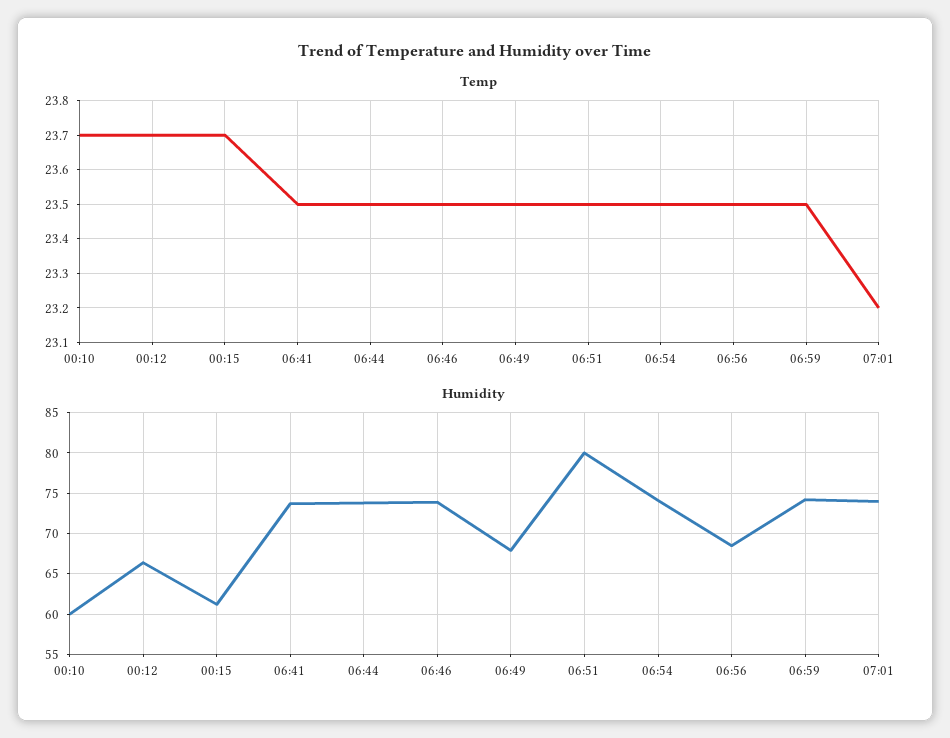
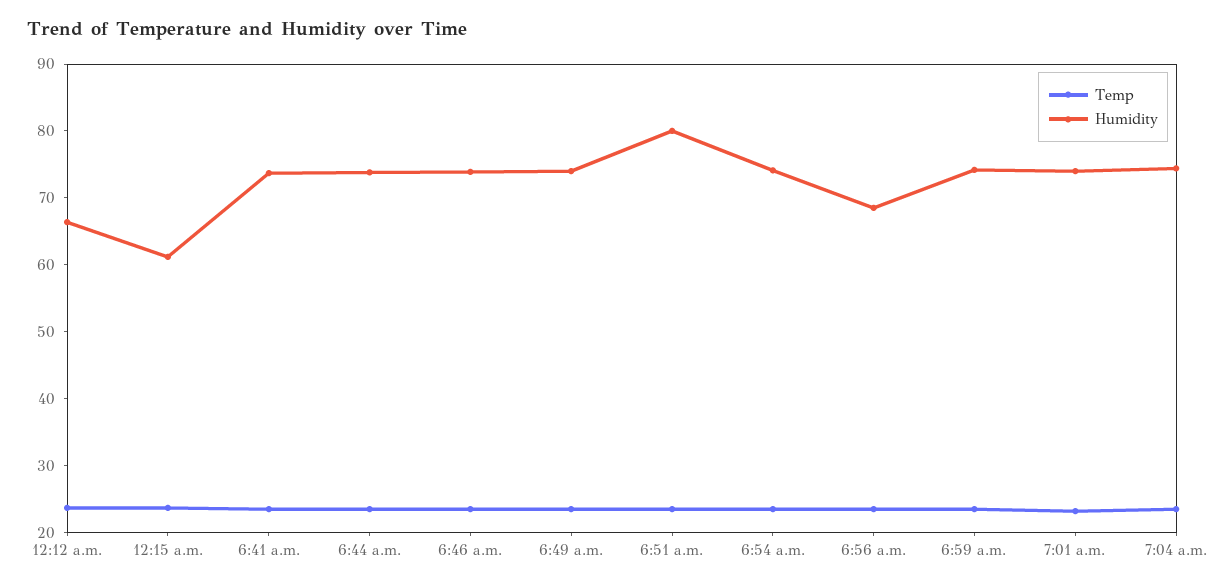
Temp, 00:10: 23.7 -> none
Humidity, 00:10: 60 -> none
Humidity, 06:49: 68 -> 74
Temp, 7:04 a.m.: none -> 24
Humidity, 7:04 a.m.: none -> 74

